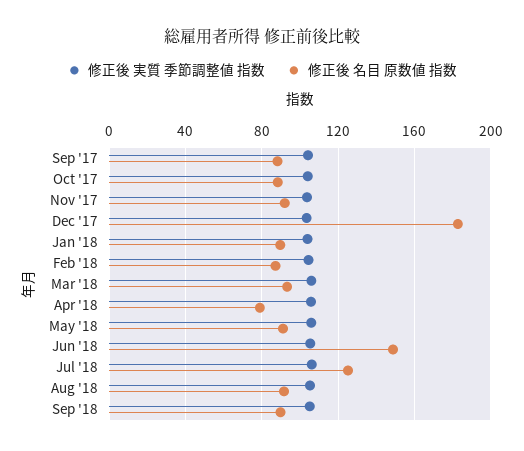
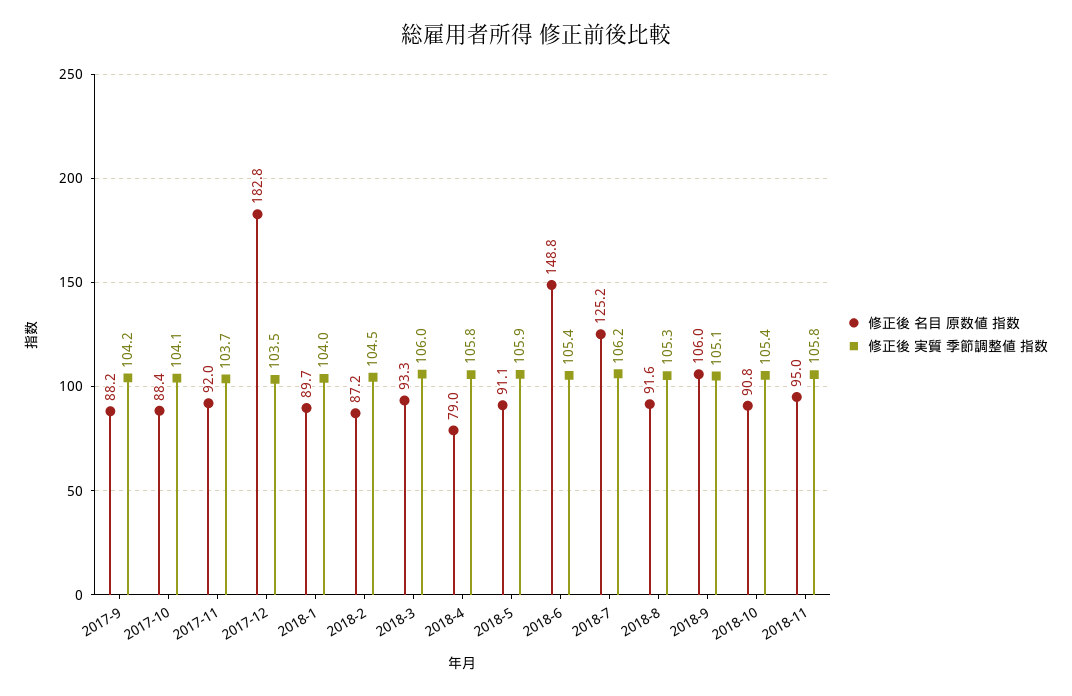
修正後 名目 原数値 指数, Sep '18: 90 -> 106
修正後 名目 原数値 指数, 2018-10: none -> 90.8
修正後 実質 季節調整値 指数, 2018-10: none -> 105.4
修正後 名目 原数値 指数, 2018-11: none -> 95
修正後 実質 季節調整値 指数, 2018-11: none -> 105.8

